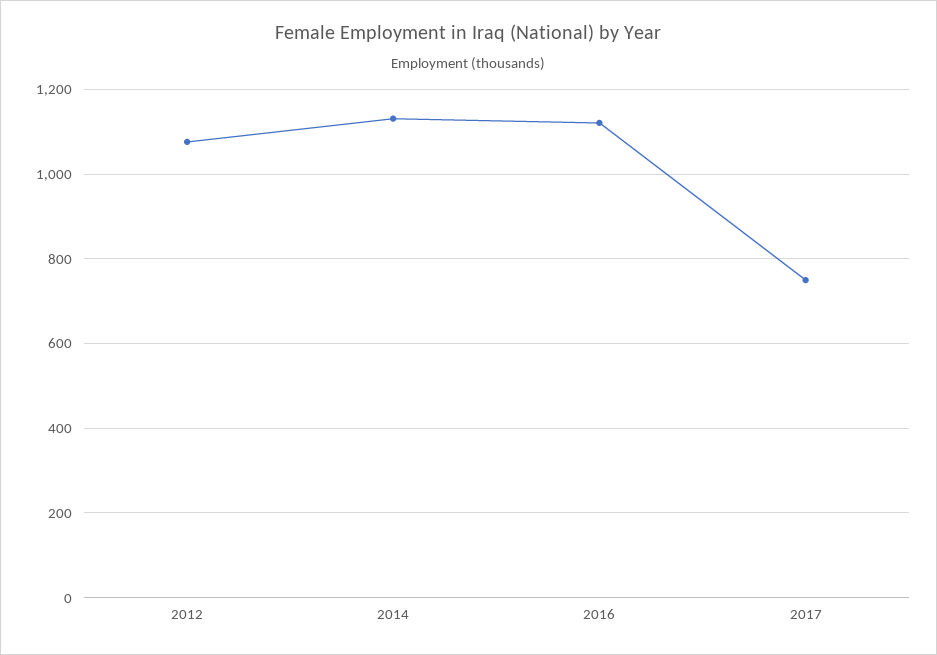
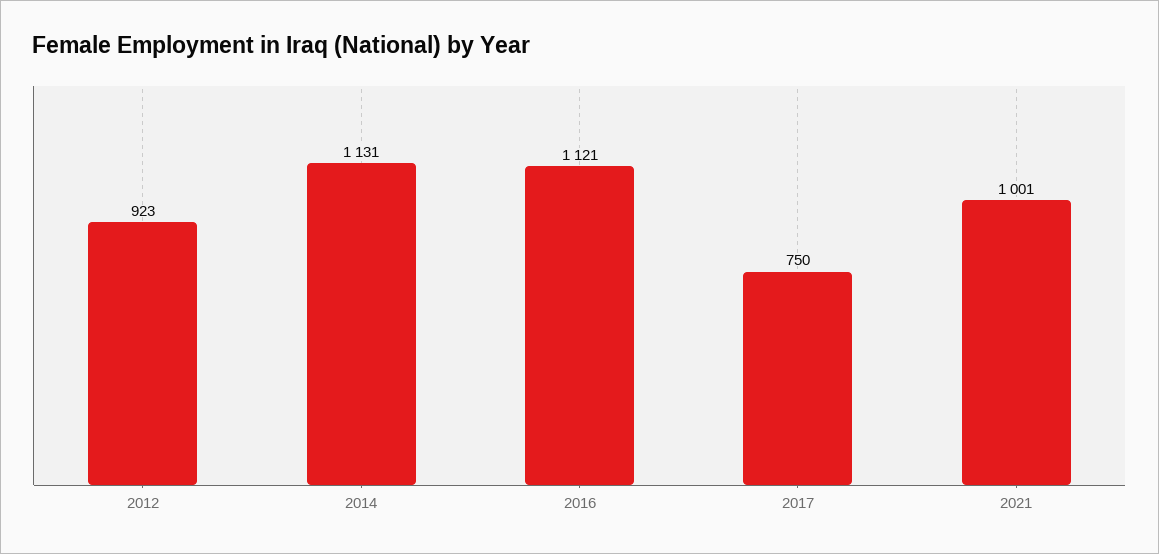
2012: 1080 -> 923
2021: none -> 1001

